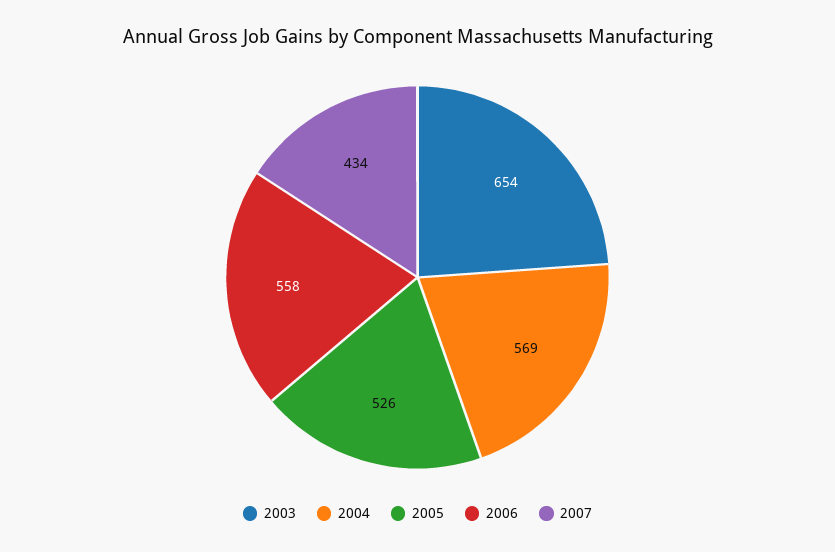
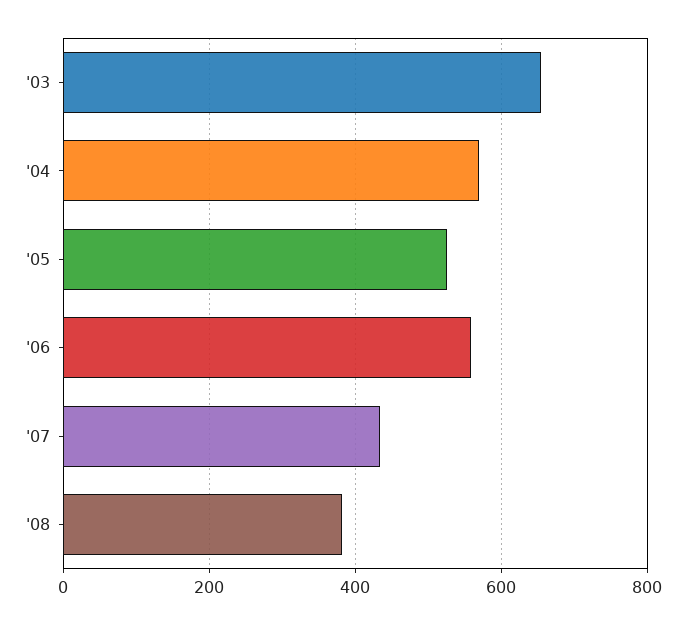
'08: none -> 380

